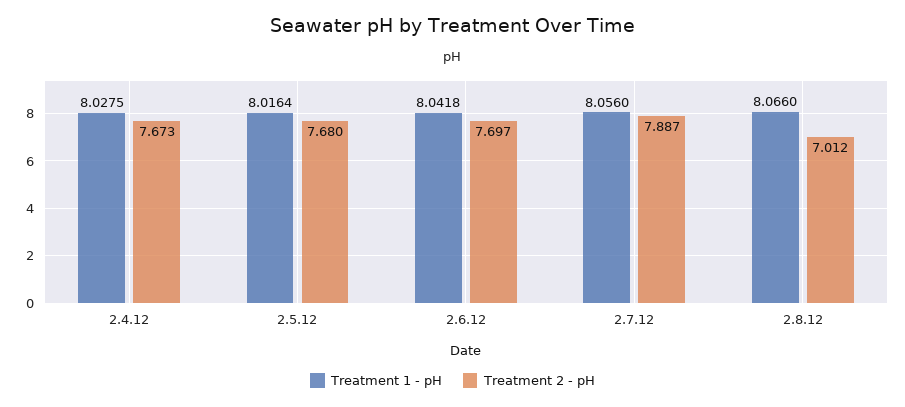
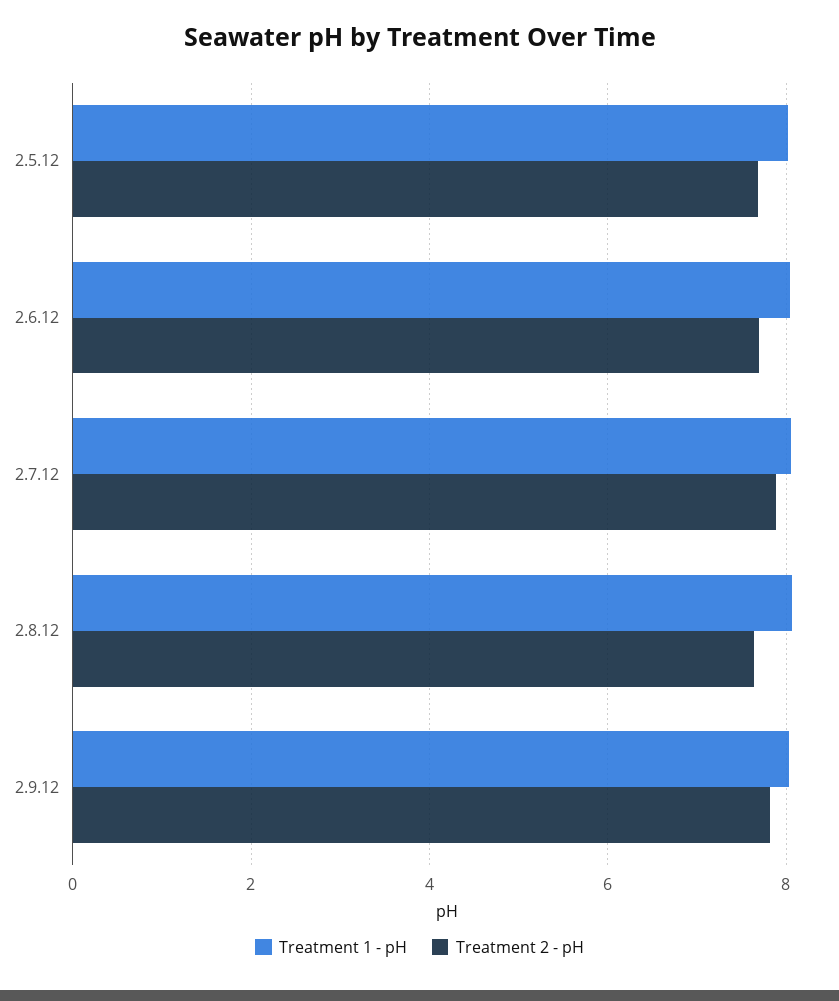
Treatment 1 - pH, 2.4.12: 8.0275 -> none
Treatment 2 - pH, 2.4.12: 7.673 -> none
Treatment 2 - pH, 2.8.12: 7.012 -> 7.6
Treatment 1 - pH, 2.9.12: none -> 8
Treatment 2 - pH, 2.9.12: none -> 7.8

